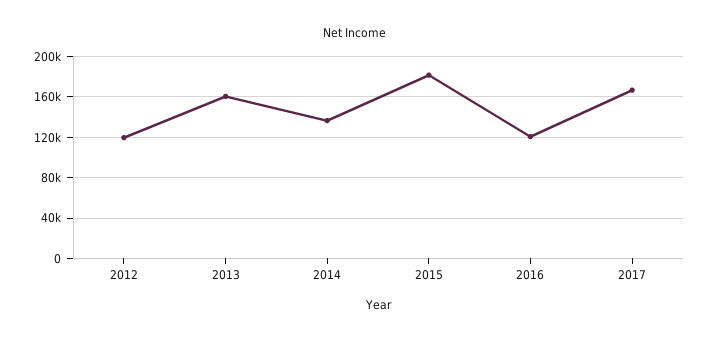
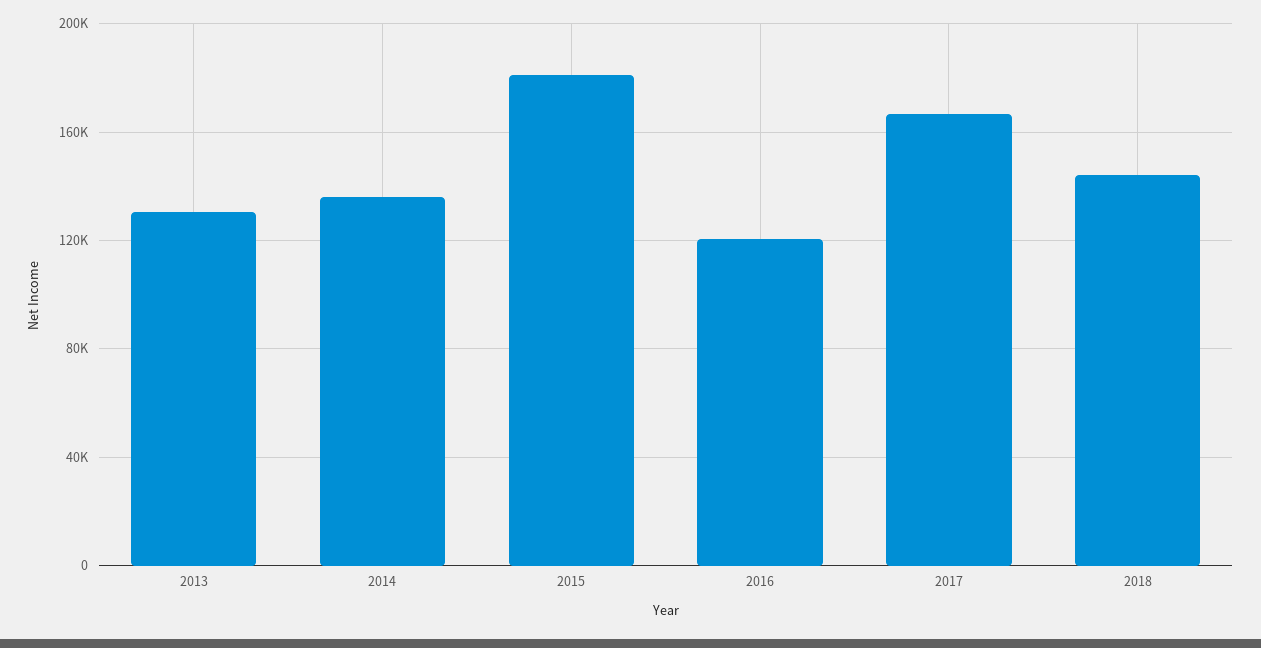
2012: 120000 -> none
2013: 160000 -> 130000
2018: none -> 145000

